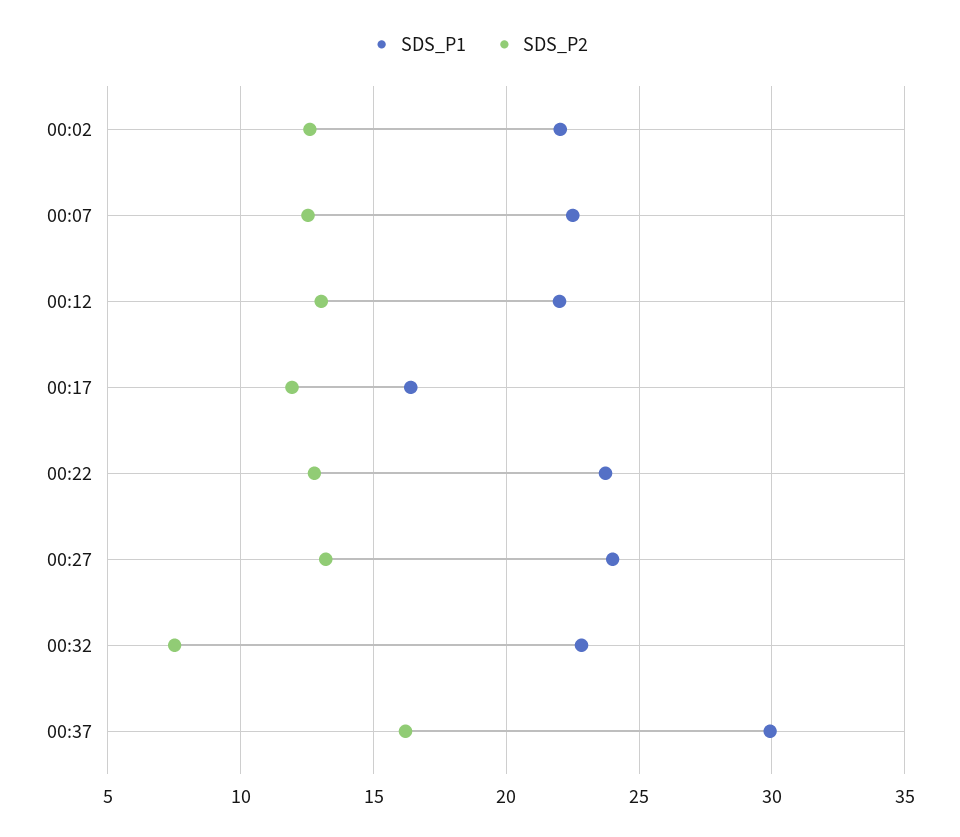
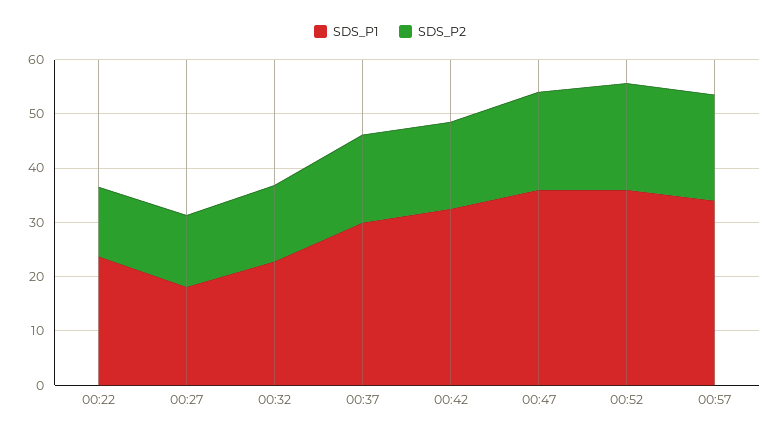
SDS_P1, 00:02: 22 -> none
SDS_P2, 00:02: 12.5 -> none
SDS_P1, 00:07: 22.5 -> none
SDS_P2, 00:07: 12.5 -> none
SDS_P1, 00:12: 22 -> none
SDS_P2, 00:12: 13 -> none
SDS_P1, 00:17: 16.5 -> none
SDS_P2, 00:17: 12 -> none
SDS_P1, 00:27: 24 -> 18
SDS_P2, 00:32: 7.5 -> 14
SDS_P1, 00:42: none -> 32
SDS_P2, 00:42: none -> 16
SDS_P1, 00:47: none -> 36
SDS_P2, 00:47: none -> 18
SDS_P1, 00:52: none -> 36
SDS_P2, 00:52: none -> 20
SDS_P1, 00:57: none -> 34
SDS_P2, 00:57: none -> 20

